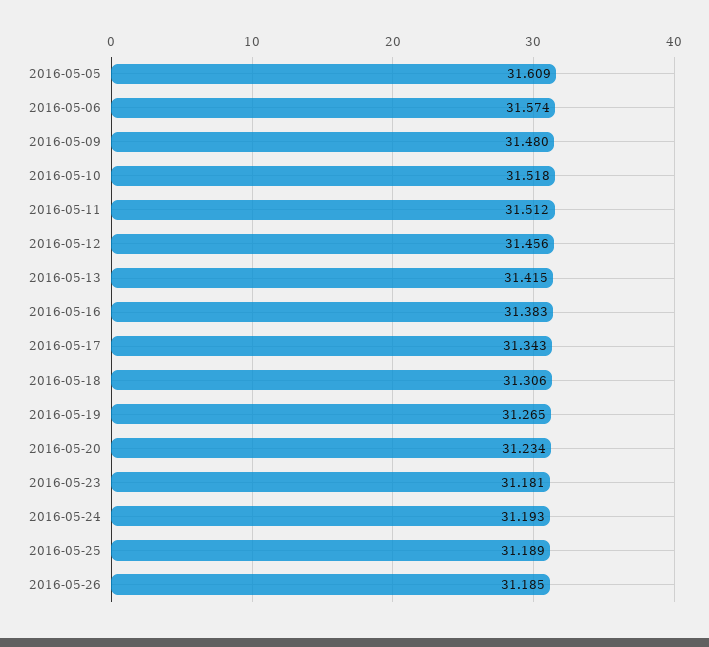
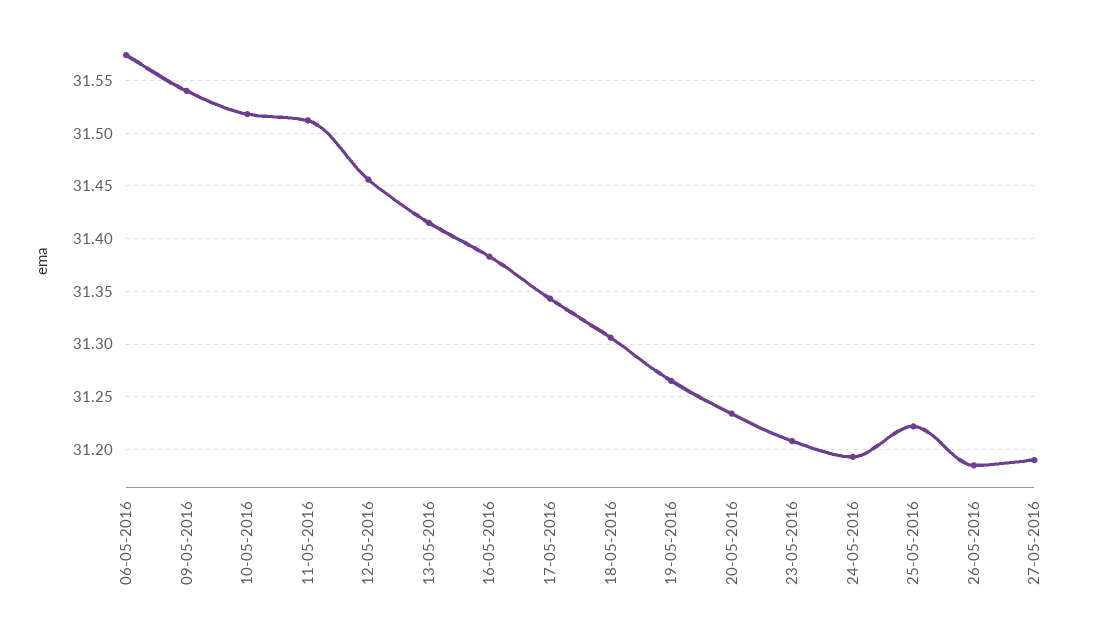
2016-05-05: 31.609 -> none
2016-05-09: 31.48 -> 31.54
2016-05-23: 31.181 -> 31.21
2016-05-25: 31.189 -> 31.22
27-05-2016: none -> 31.19

